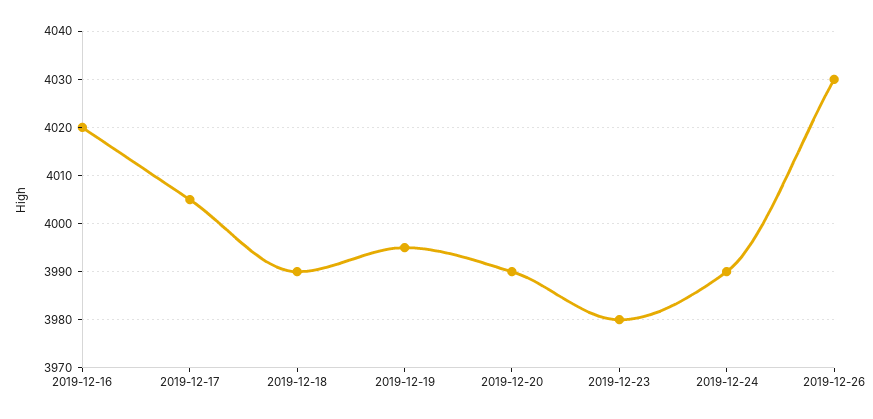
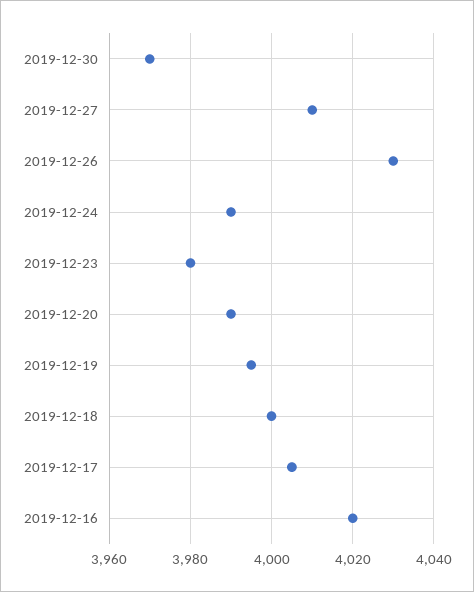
2019-12-18: 3990 -> 4000
2019-12-30: none -> 3970
2019-12-27: none -> 4010

